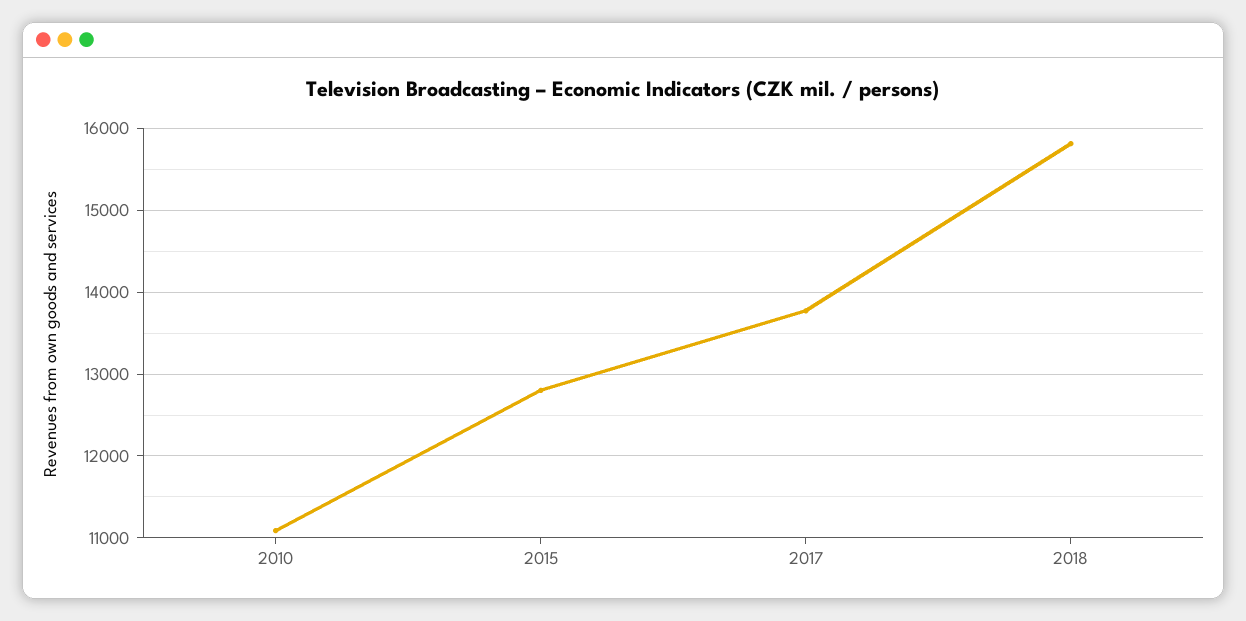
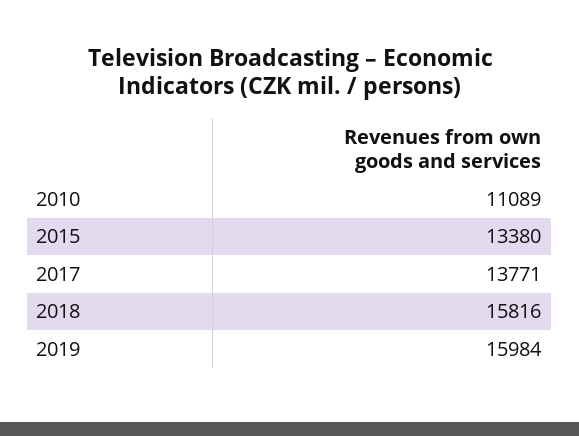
2015: 12800 -> 13380
2019: none -> 15984

